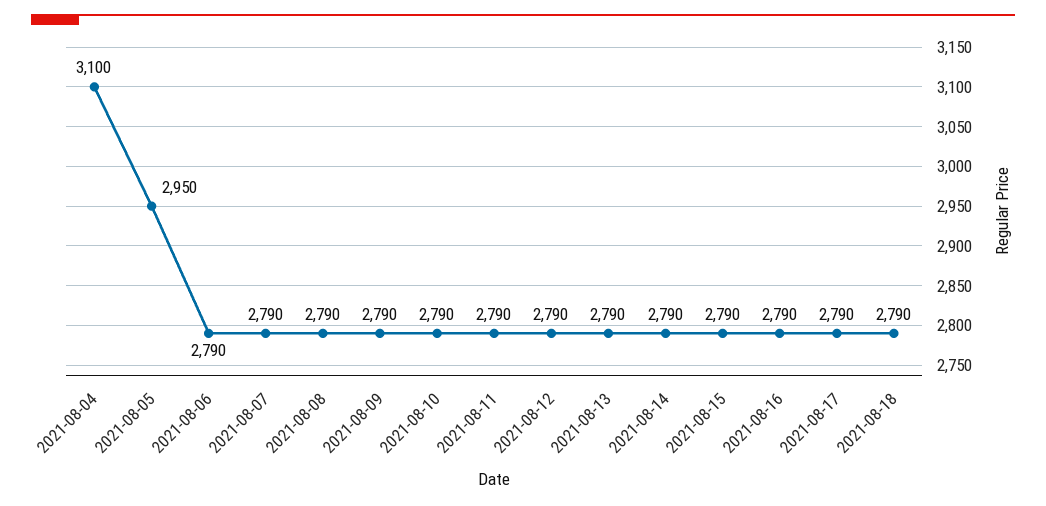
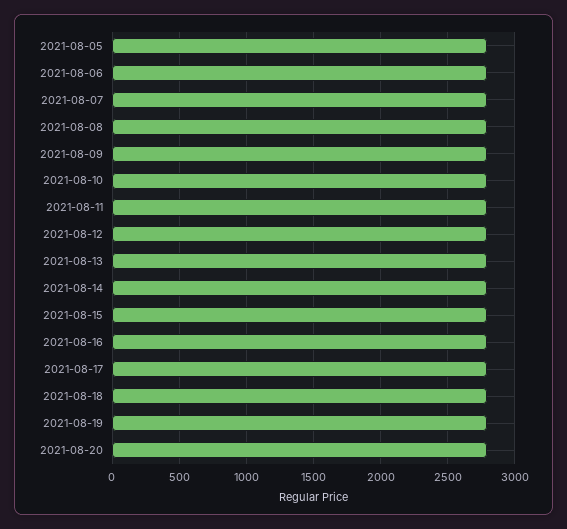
2021-08-04: 3100 -> none
2021-08-05: 2950 -> 2800
2021-08-19: none -> 2800
2021-08-20: none -> 2800

